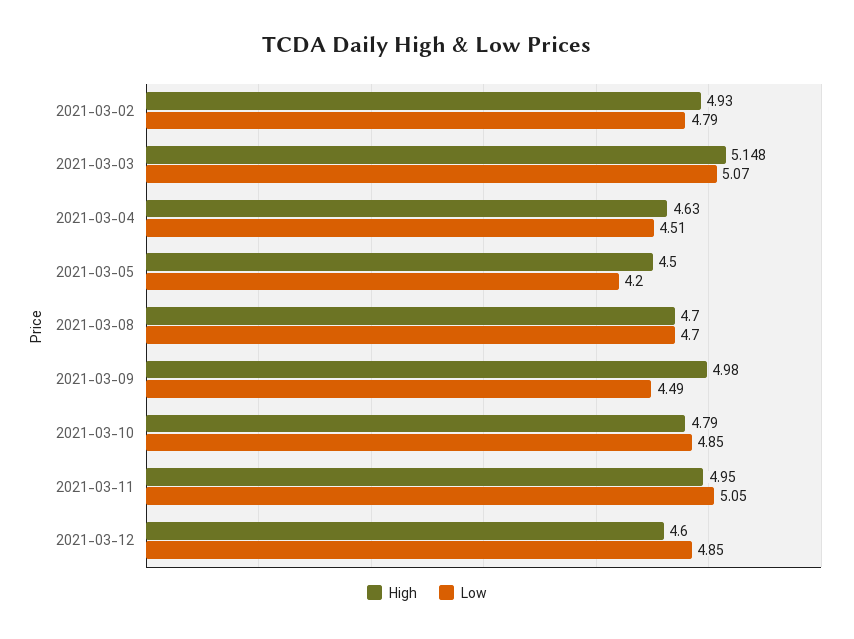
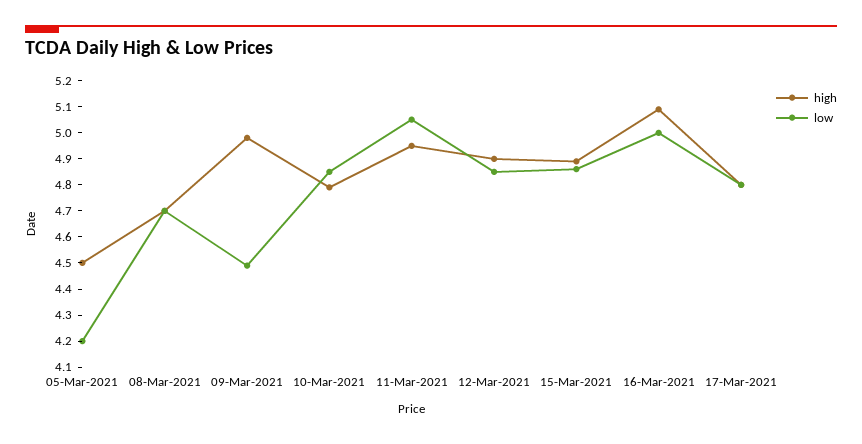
High, 2021-03-02: 4.93 -> none
Low, 2021-03-02: 4.79 -> none
High, 2021-03-03: 5.148 -> none
Low, 2021-03-03: 5.07 -> none
High, 2021-03-04: 4.63 -> none
Low, 2021-03-04: 4.51 -> none
High, 2021-03-12: 4.6 -> 4.9
High, 15-Mar-2021: none -> 4.9
Low, 15-Mar-2021: none -> 4.85
High, 16-Mar-2021: none -> 5.1
Low, 16-Mar-2021: none -> 5
High, 17-Mar-2021: none -> 4.8
Low, 17-Mar-2021: none -> 4.8

